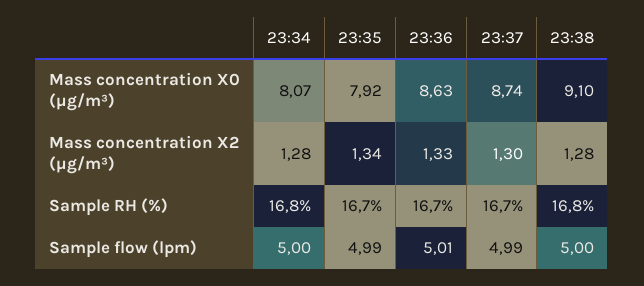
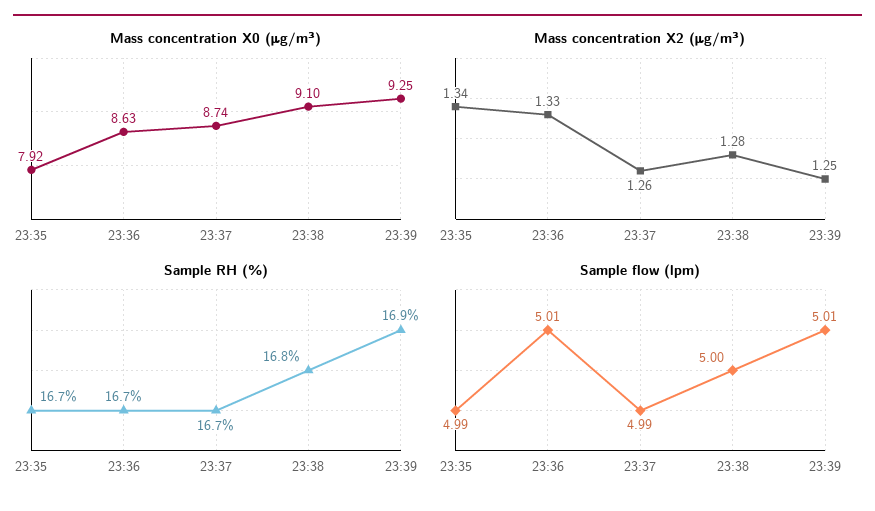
Mass concentration X0 (μg/m³), 23:34: 8.07 -> none
Mass concentration X2 (μg/m³), 23:34: 1.28 -> none
Mass concentration X2 (μg/m³), 23:37: 1.3 -> 1.26
Sample RH (%), 23:34: 16.8 -> none
Sample flow (lpm), 23:34: 5 -> none
Mass concentration X0 (μg/m³), 23:39: none -> 9.25
Mass concentration X2 (μg/m³), 23:39: none -> 1.25
Sample RH (%), 23:39: none -> 16.9
Sample flow (lpm), 23:39: none -> 5.01

